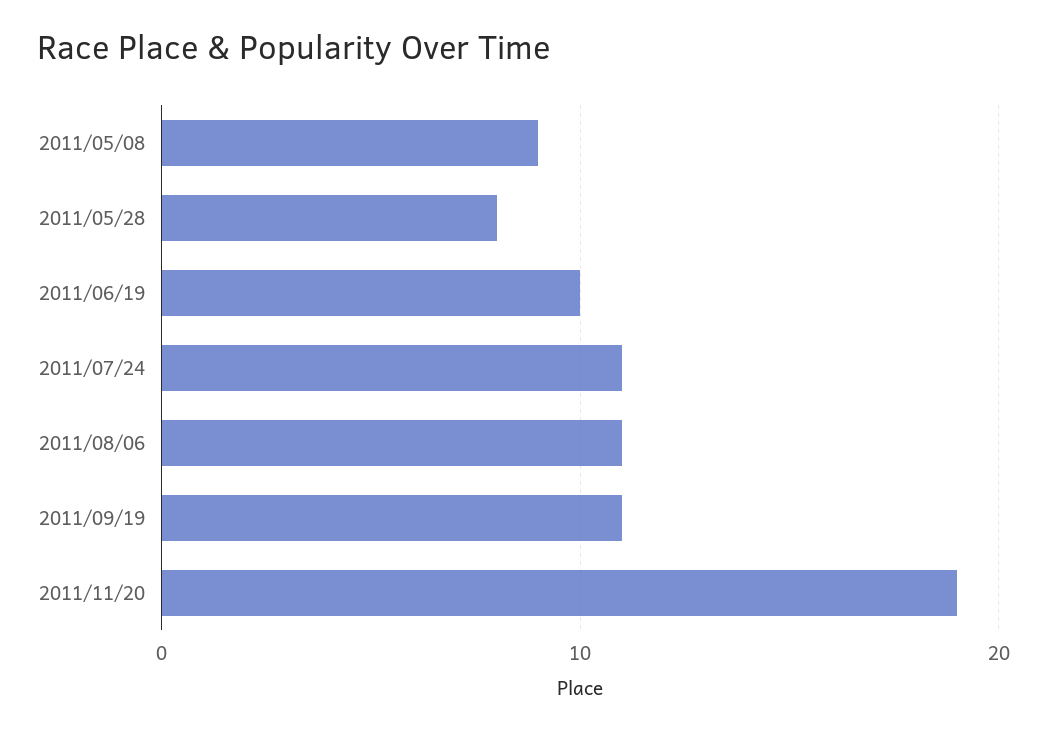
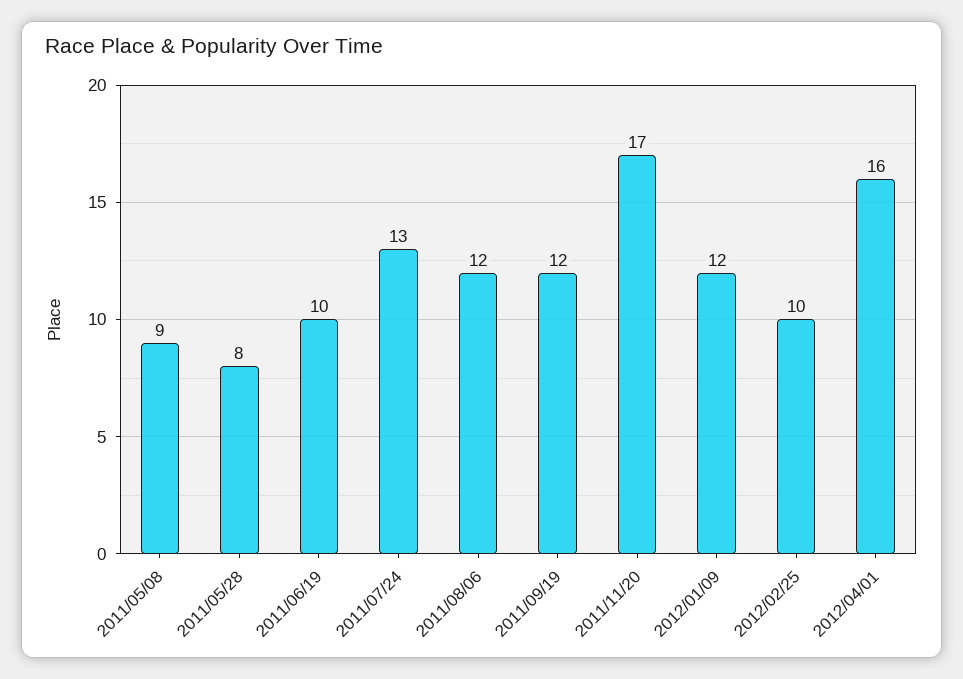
2011/07/24: 11 -> 13
2011/08/06: 11 -> 12
2011/09/19: 11 -> 12
2011/11/20: 19 -> 17
2012/01/09: none -> 12
2012/02/25: none -> 10
2012/04/01: none -> 16

